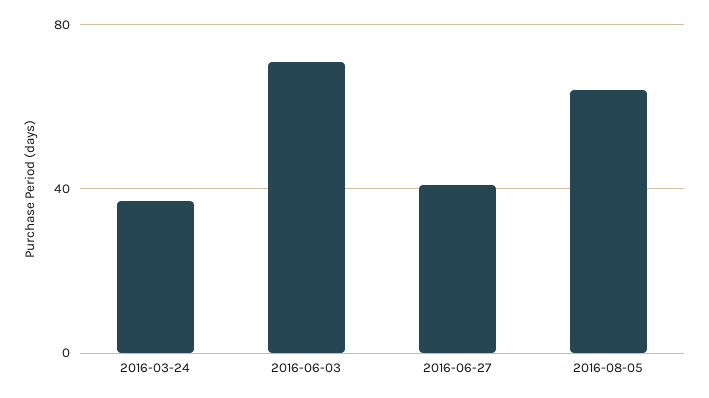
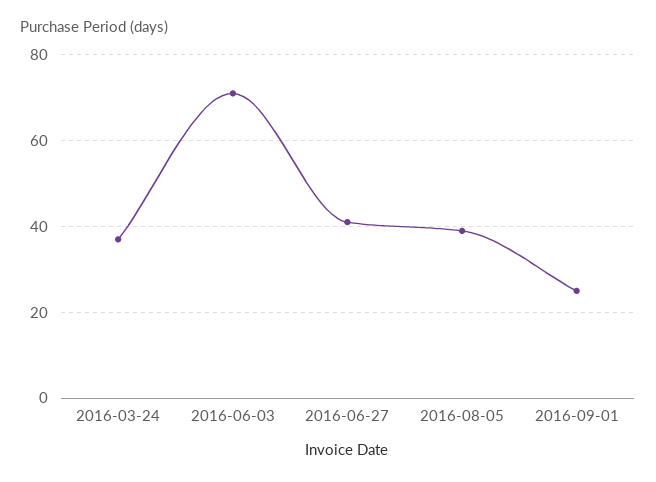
2016-08-05: 65 -> 40
2016-09-01: none -> 25

